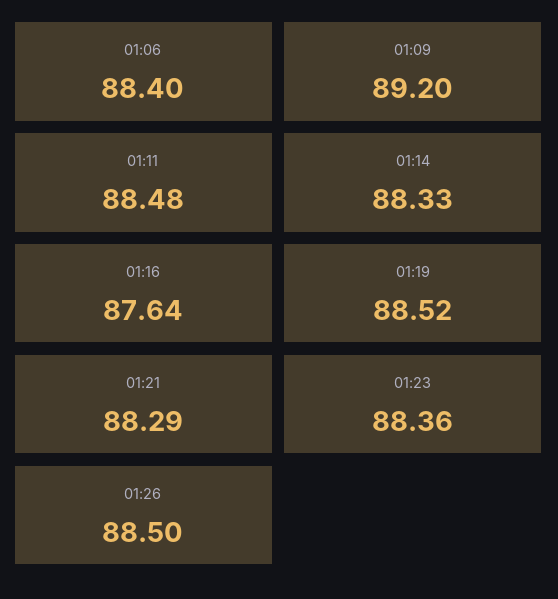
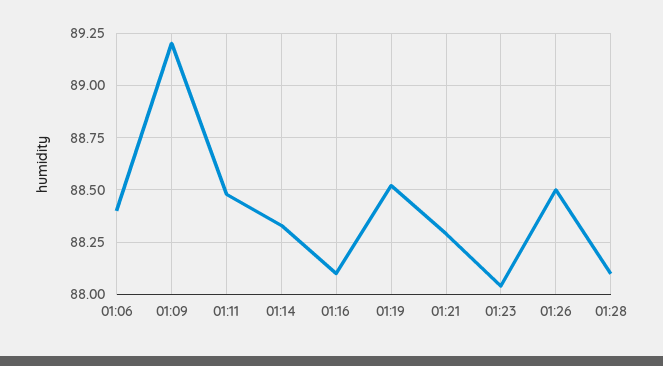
01:16: 87.64 -> 88.1
01:23: 88.36 -> 88.05
01:28: none -> 88.1

